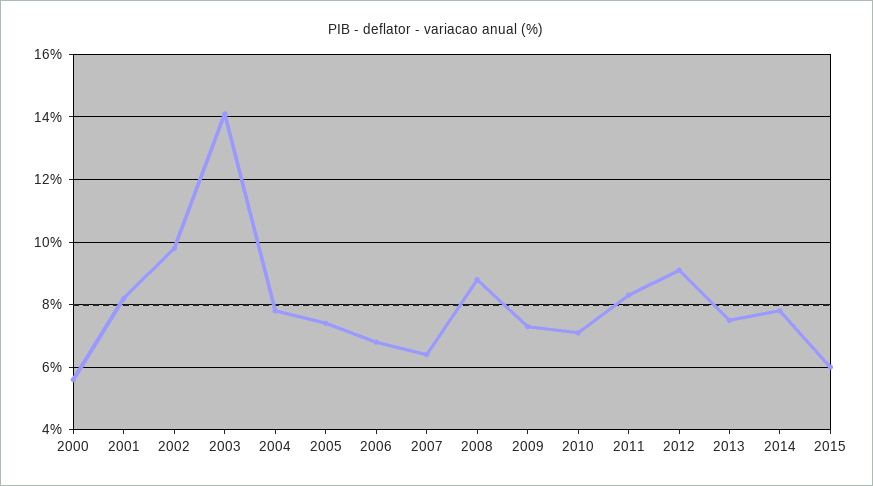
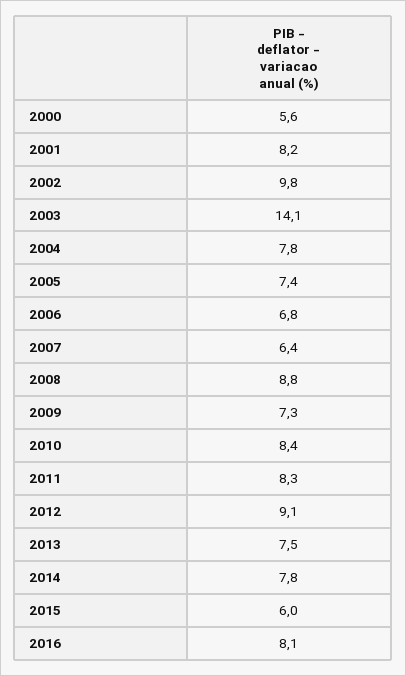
2010: 7 -> 8.4
2016: none -> 8.1

